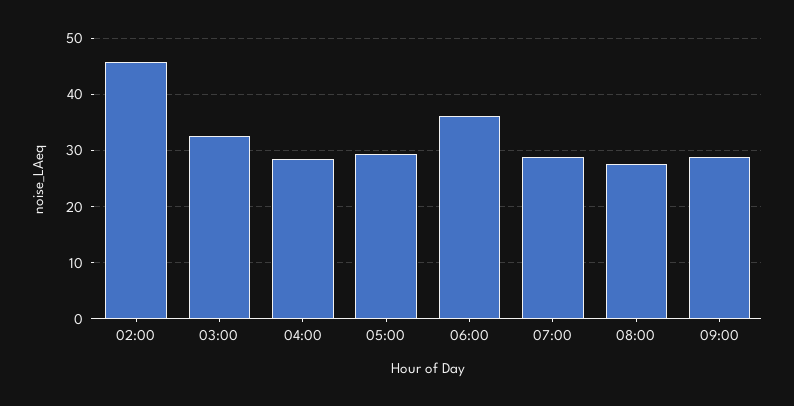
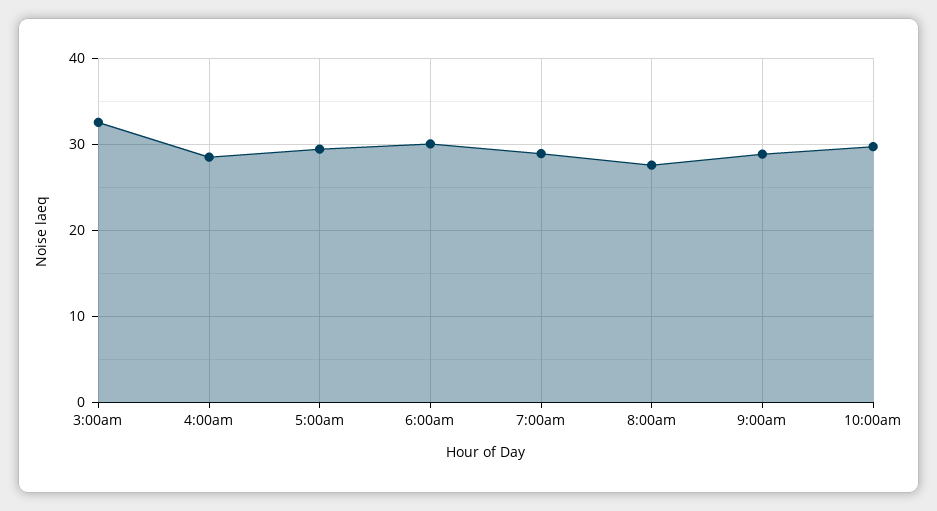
02:00: 46 -> none
06:00: 36 -> 30
10:00am: none -> 30

